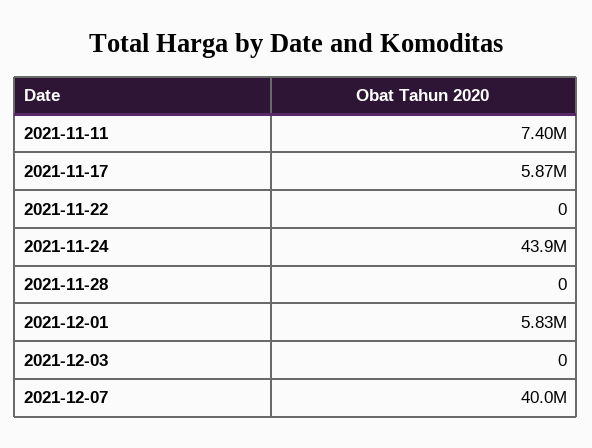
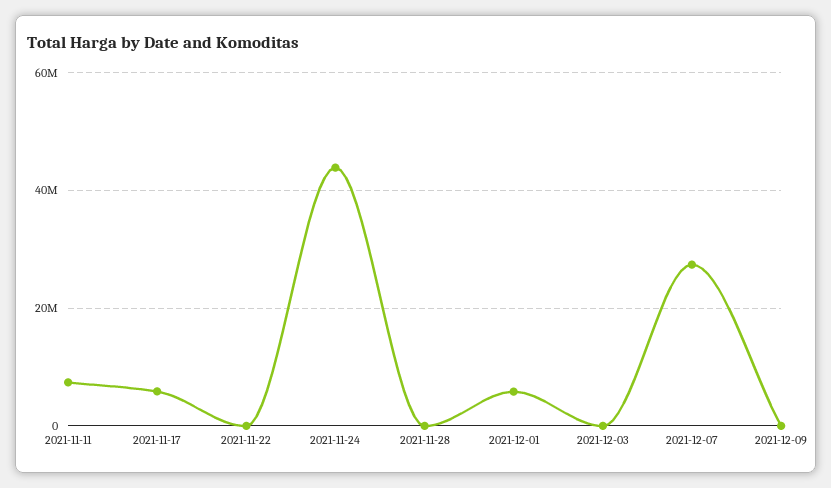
2021-12-07: 40000000 -> 28000000
2021-12-09: none -> 0

